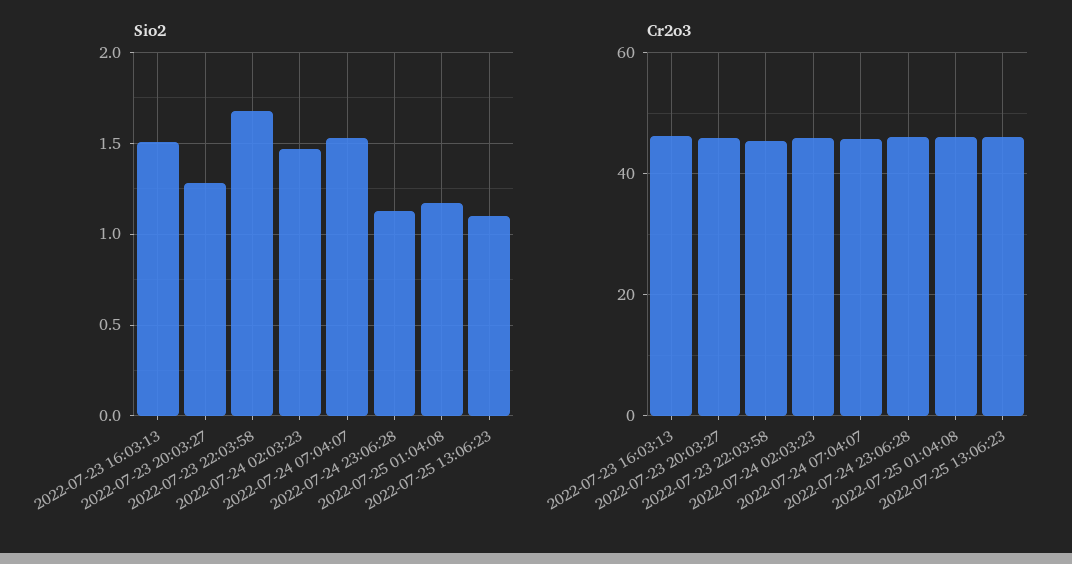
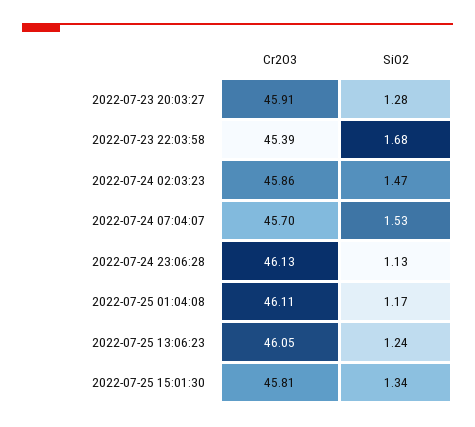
Sio2, 2022-07-23 16:03:13: 1.5 -> none
Sio2, 2022-07-25 13:06:23: 1.1 -> 1.24
Cr2o3, 2022-07-23 16:03:13: 46 -> none
Cr2o3, 2022-07-25 15:01:30: none -> 45.81
Sio2, 2022-07-25 15:01:30: none -> 1.34

